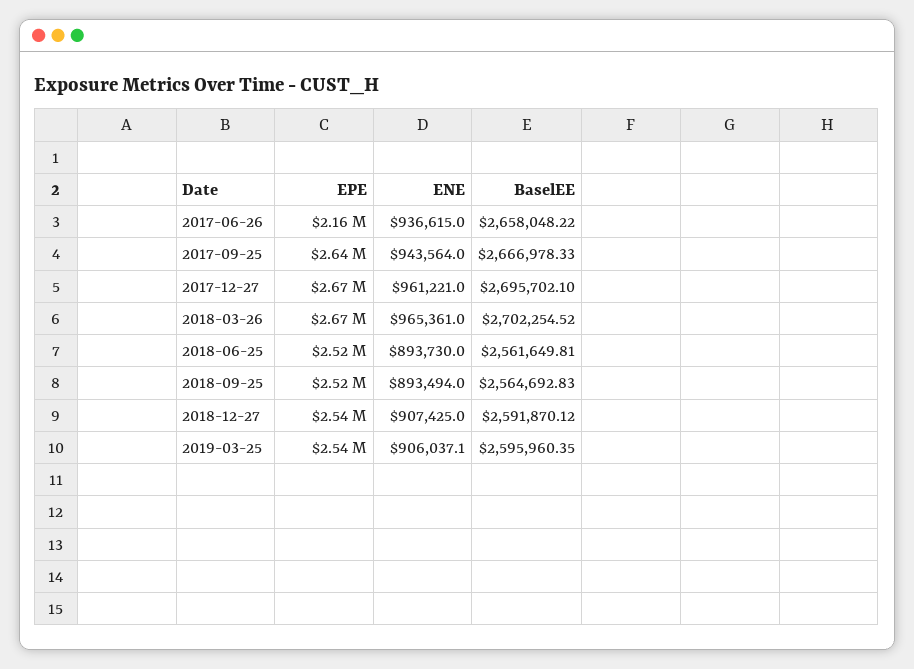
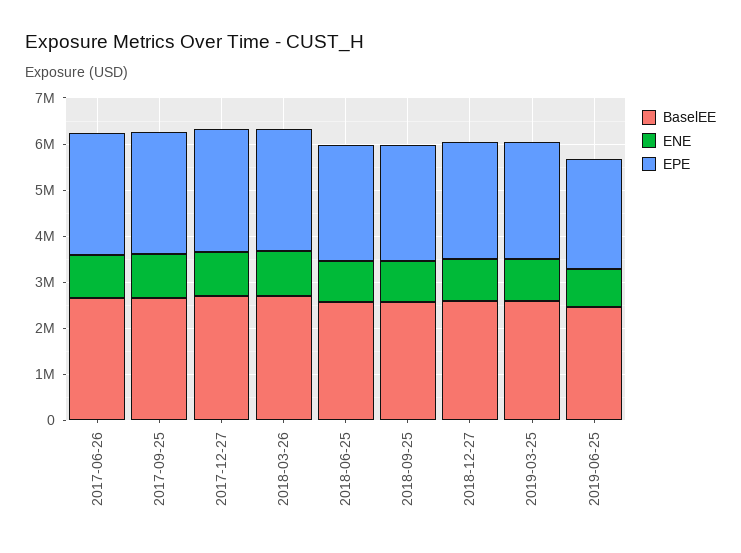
EPE, 2017-06-26: 2160000 -> 2600000
BaselEE, 2019-06-25: none -> 2400000
ENE, 2019-06-25: none -> 800000
EPE, 2019-06-25: none -> 2400000

